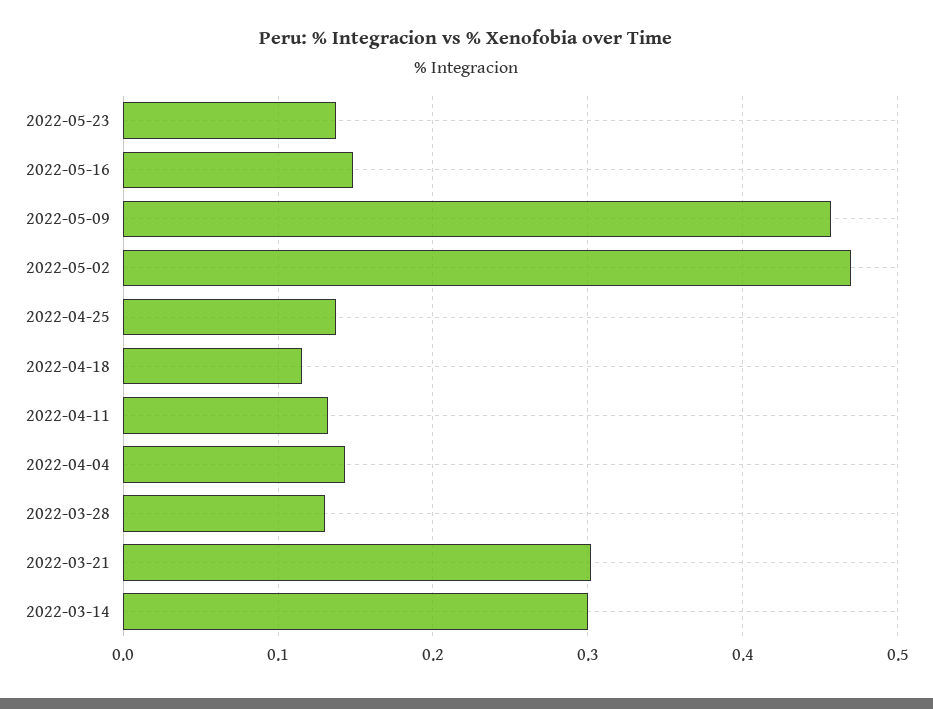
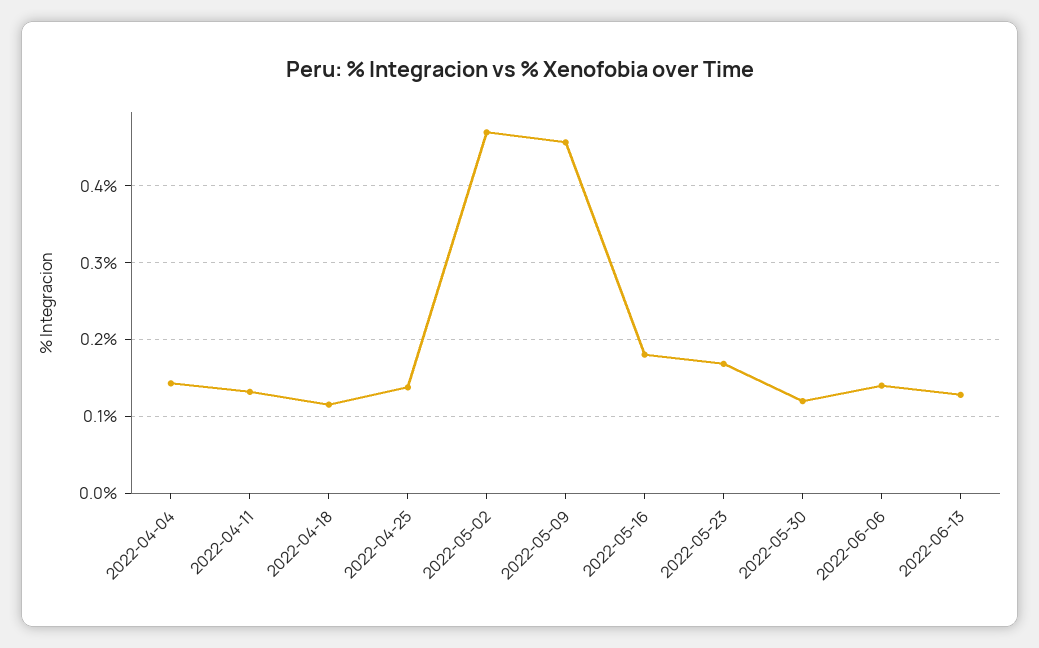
2022-05-23: 0.14 -> 0.17
2022-05-16: 0.15 -> 0.18
2022-03-28: 0.13 -> none
2022-03-21: 0.3 -> none
2022-03-14: 0.3 -> none
2022-05-30: none -> 0.12
2022-06-06: none -> 0.14
2022-06-13: none -> 0.13

